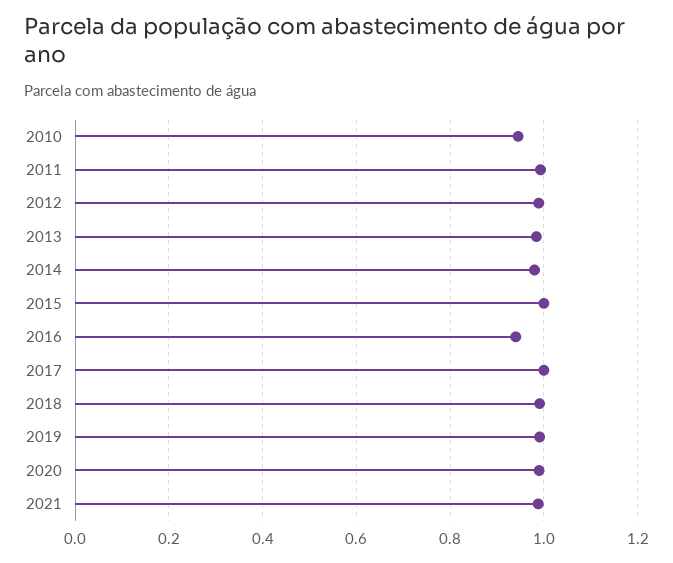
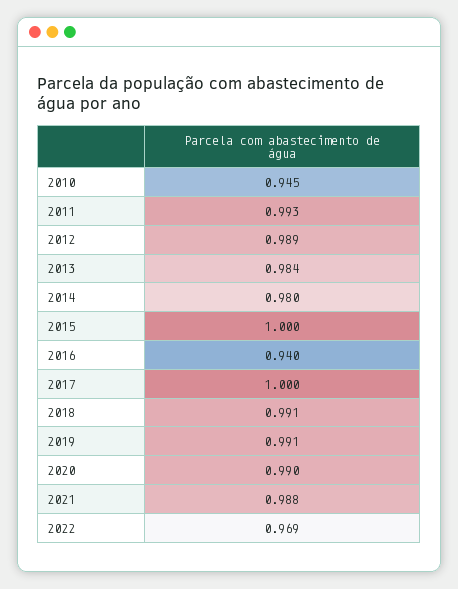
2022: none -> 0.969

